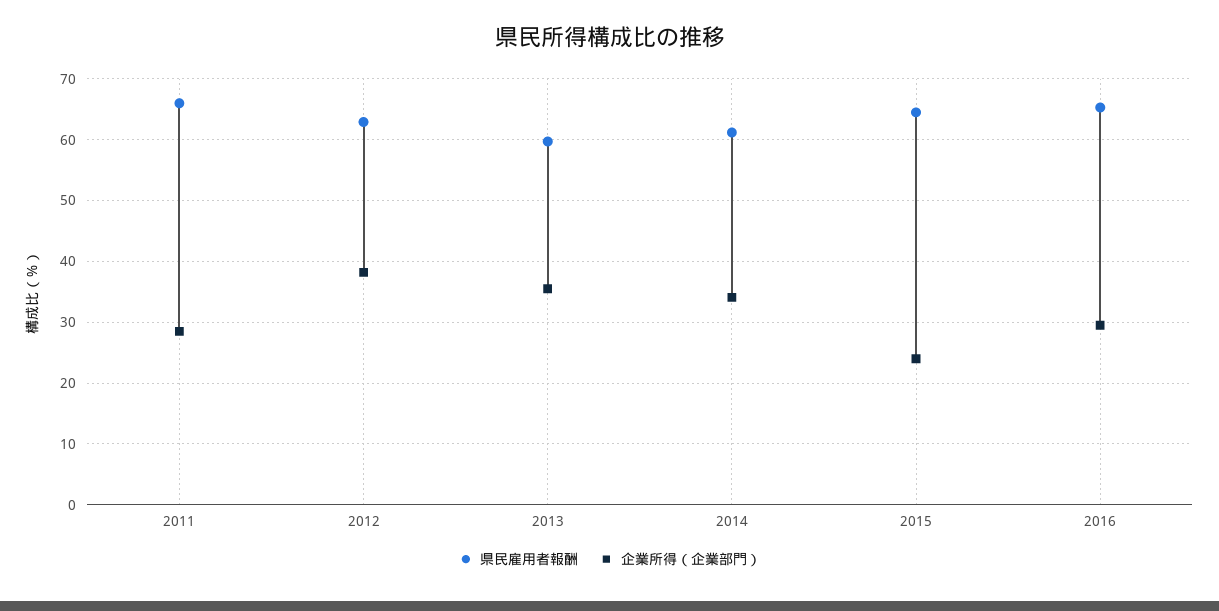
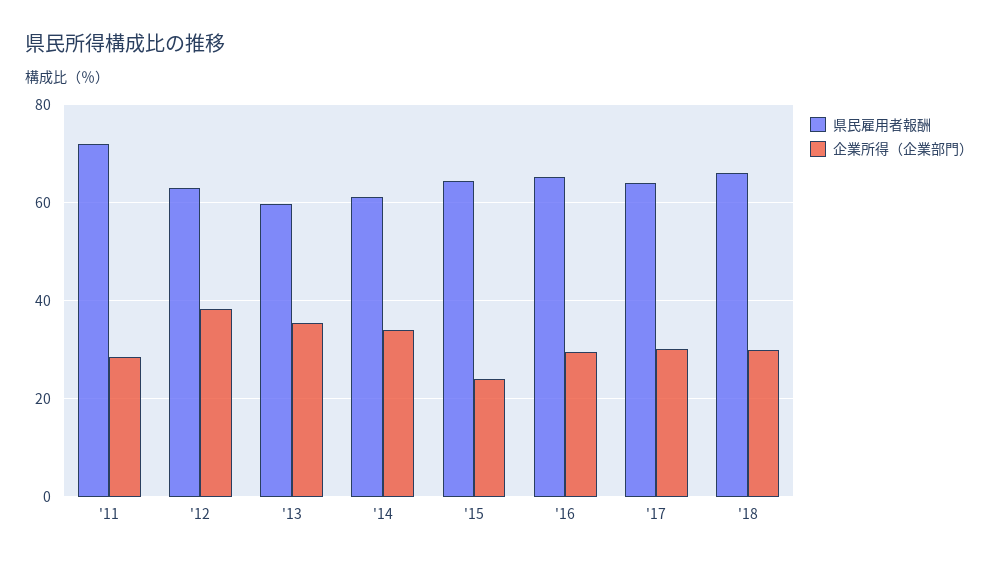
県民雇用者報酬, 2011: 66 -> 72
県民雇用者報酬, '17: none -> 64
企業所得（企業部門）, '17: none -> 30
県民雇用者報酬, '18: none -> 66
企業所得（企業部門）, '18: none -> 30

